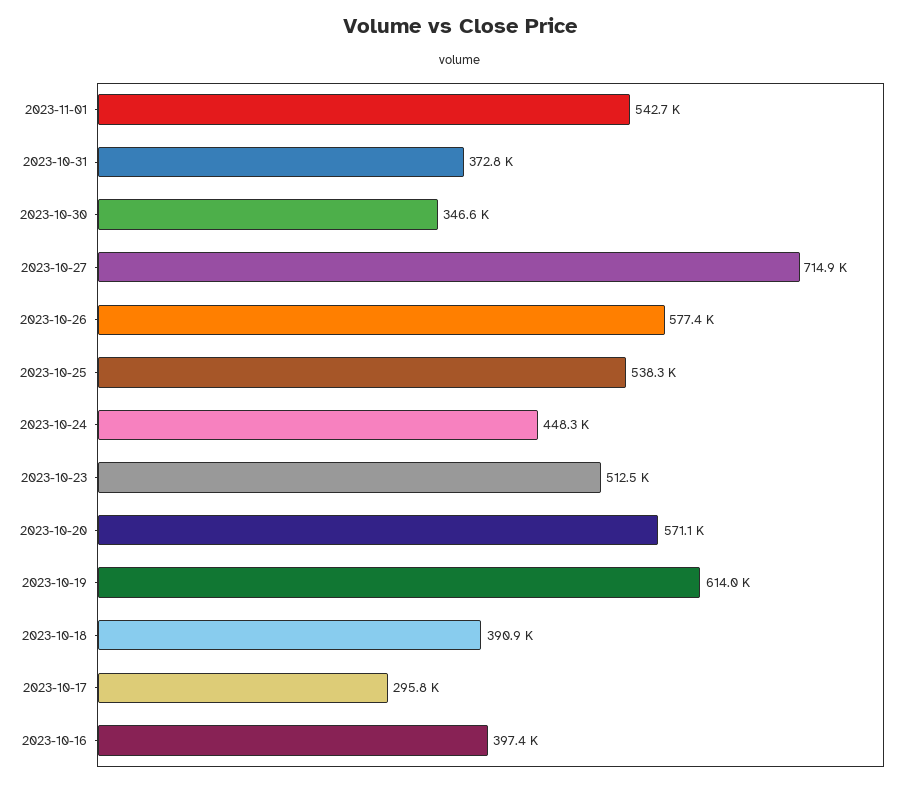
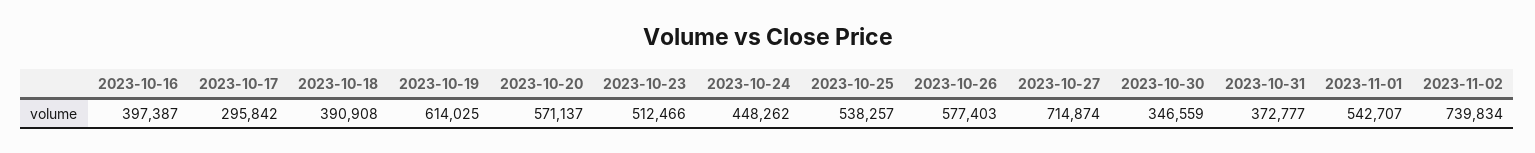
2023-11-02: none -> 739834

